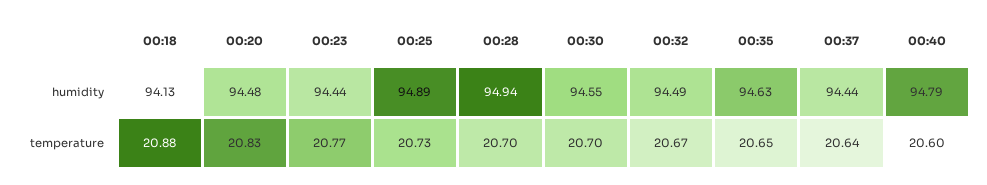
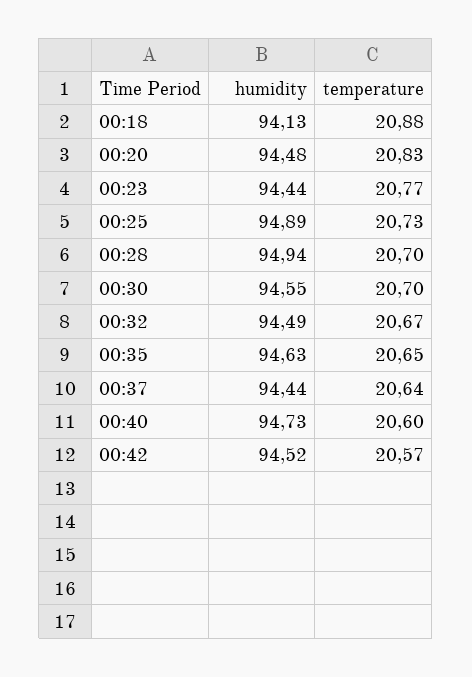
00:40, humidity: 94.79 -> 94.73
00:42, humidity: none -> 94.52
00:42, temperature: none -> 20.57

